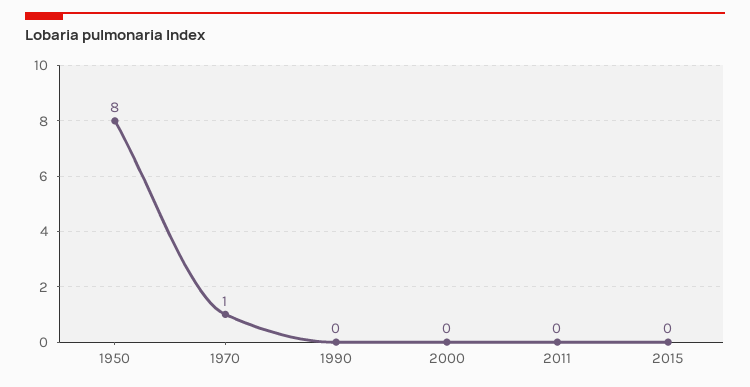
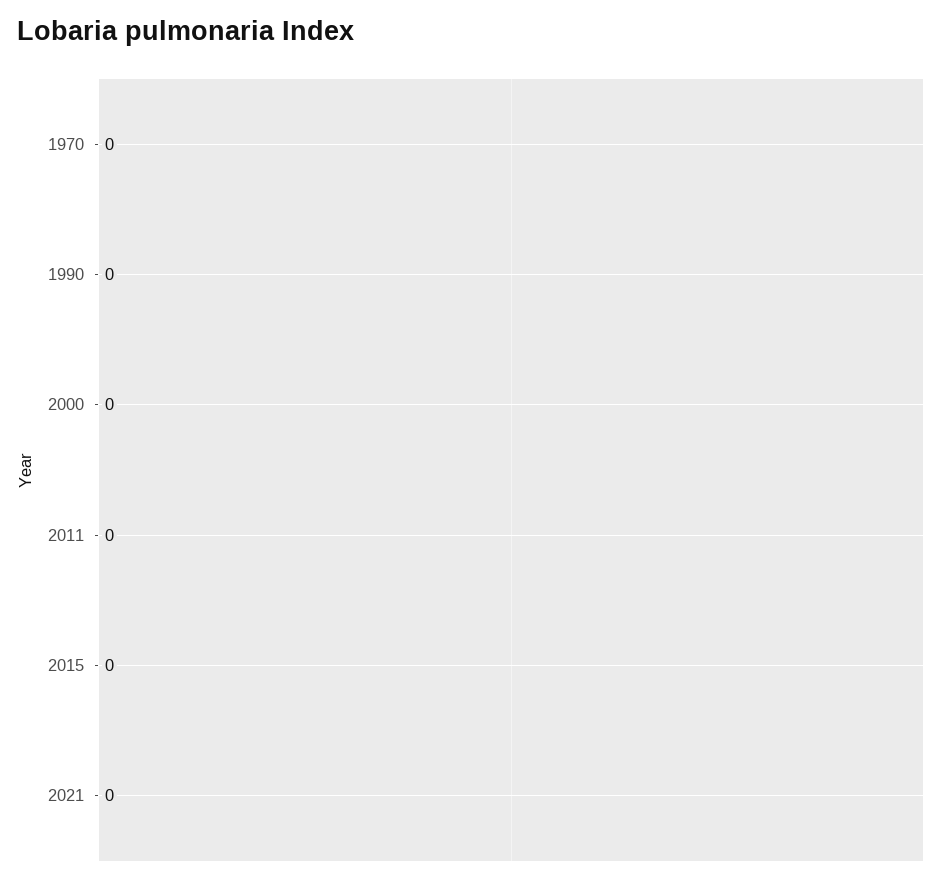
1950: 8 -> none
1970: 1 -> 0
2021: none -> 0

